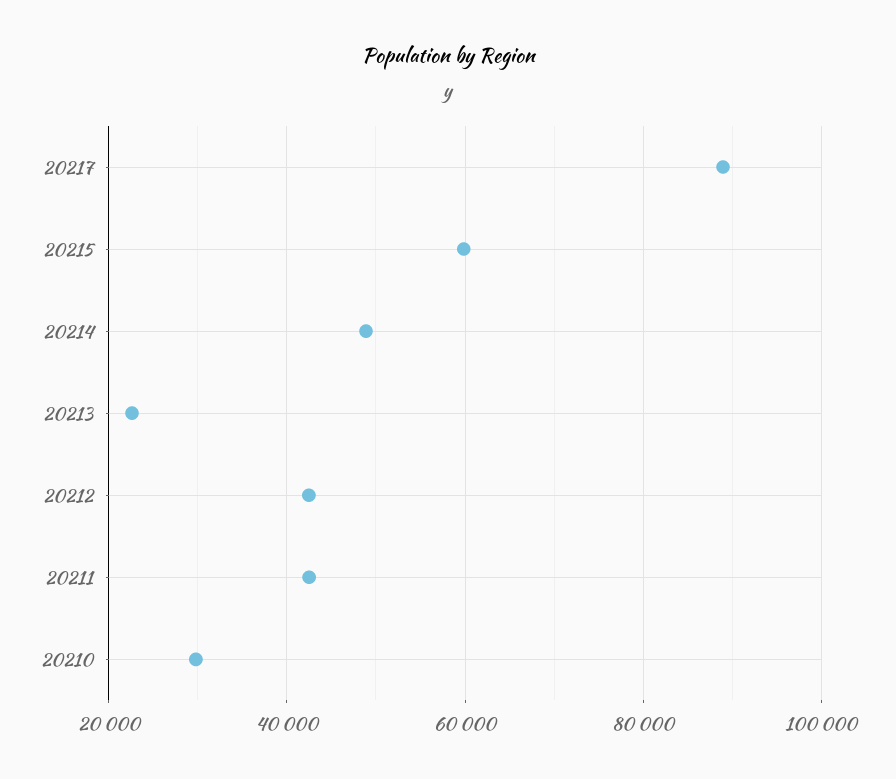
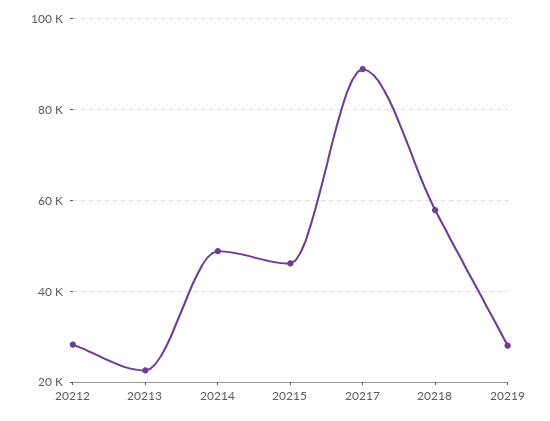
20215: 60000 -> 46000
20212: 42000 -> 28000
20211: 42000 -> none
20210: 30000 -> none
20218: none -> 58000
20219: none -> 28000

